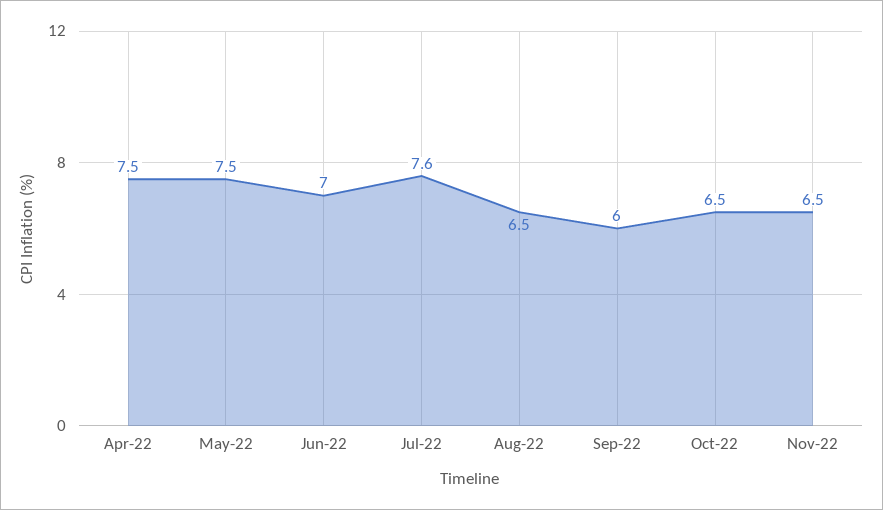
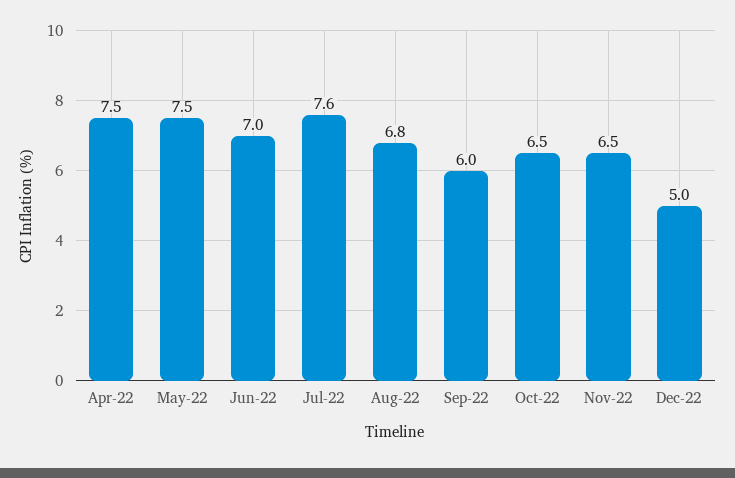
Aug-22: 6.5 -> 6.8
Dec-22: none -> 5

